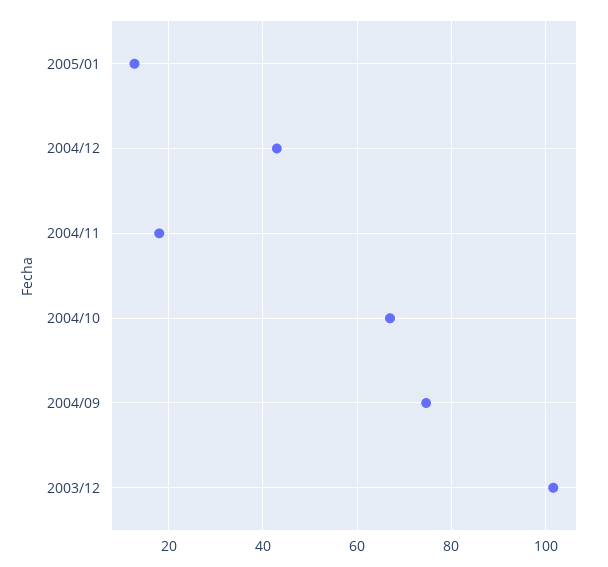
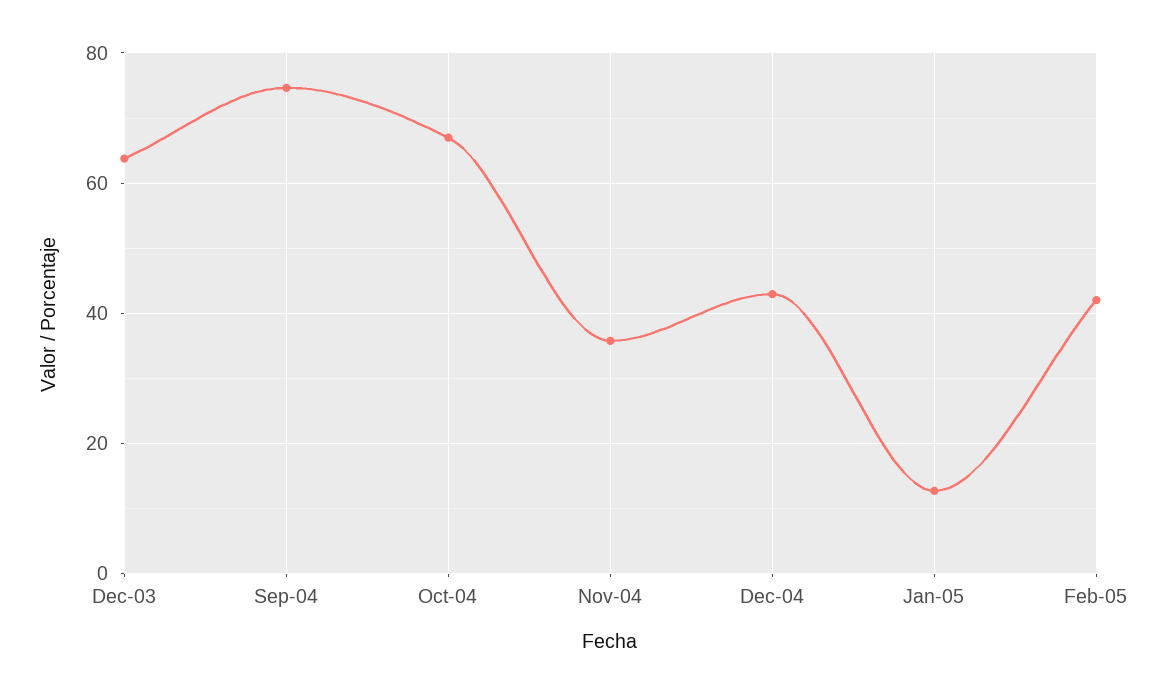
2004/11: 18 -> 36
2003/12: 102 -> 64
Feb-05: none -> 42

